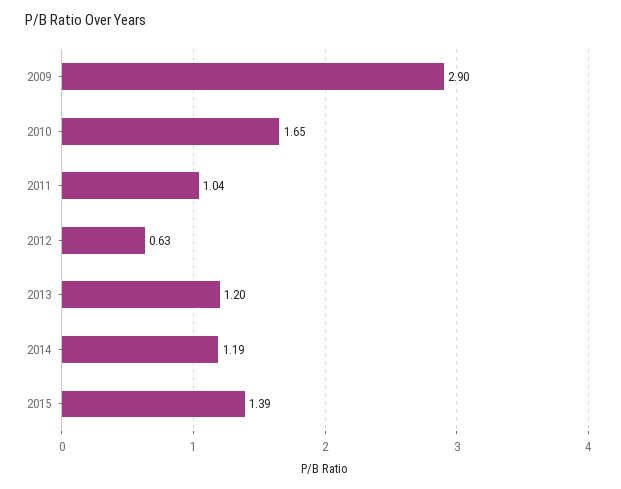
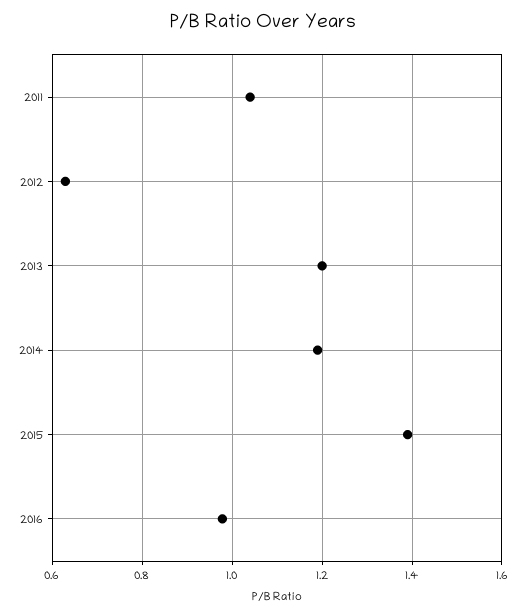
2009: 2.9 -> none
2010: 1.65 -> none
2016: none -> 0.98

